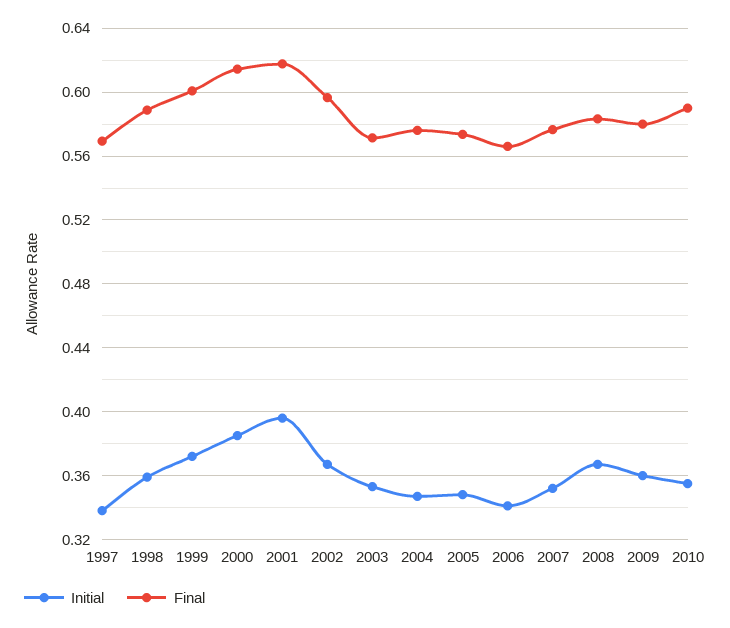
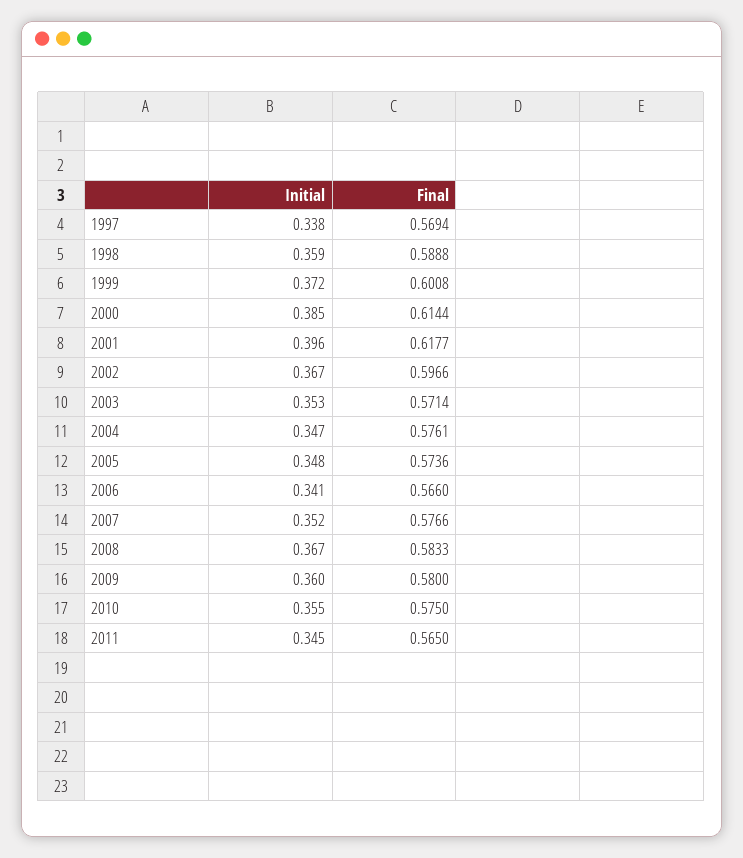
Final, 2010: 0.59 -> 0.575
Initial, 2011: none -> 0.345
Final, 2011: none -> 0.565

